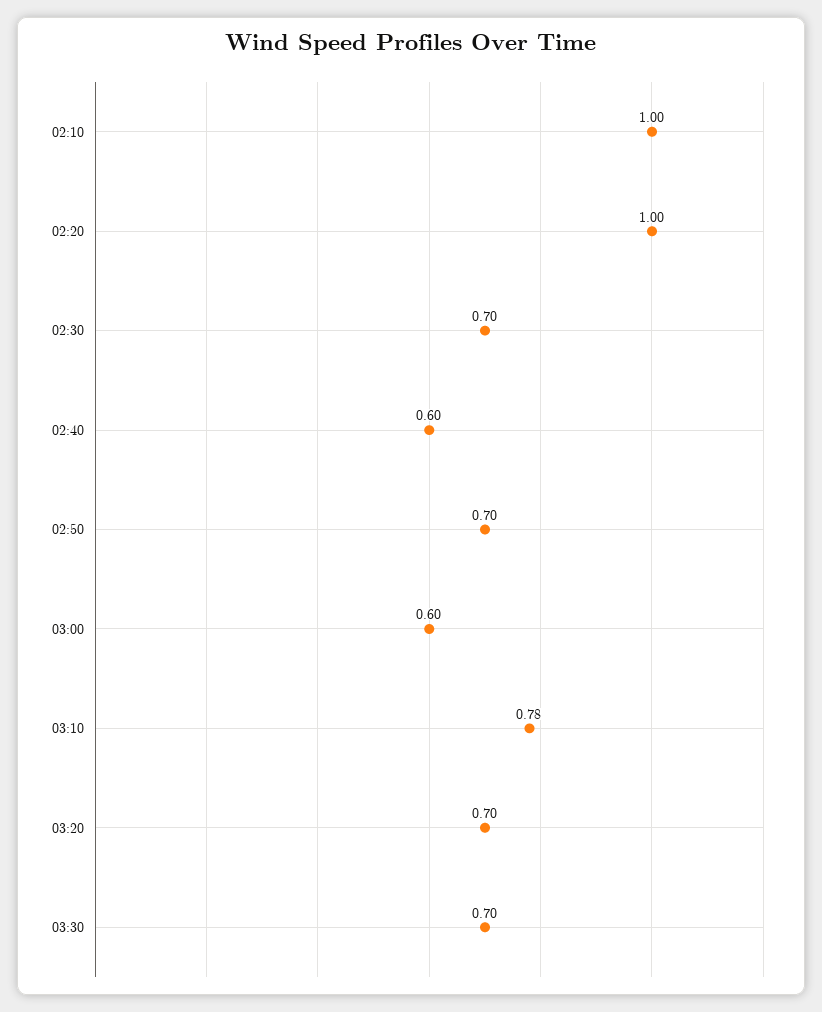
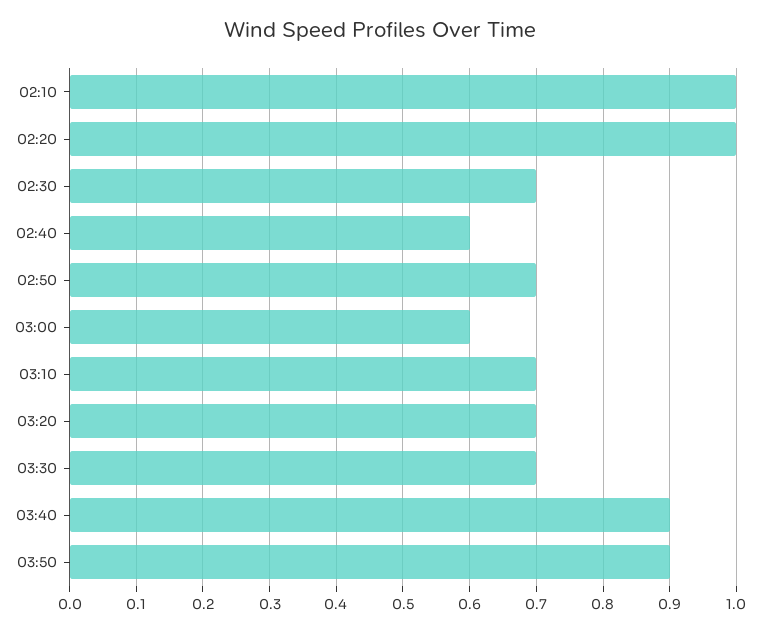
03:10: 0.78 -> 0.7
03:40: none -> 0.9
03:50: none -> 0.9

